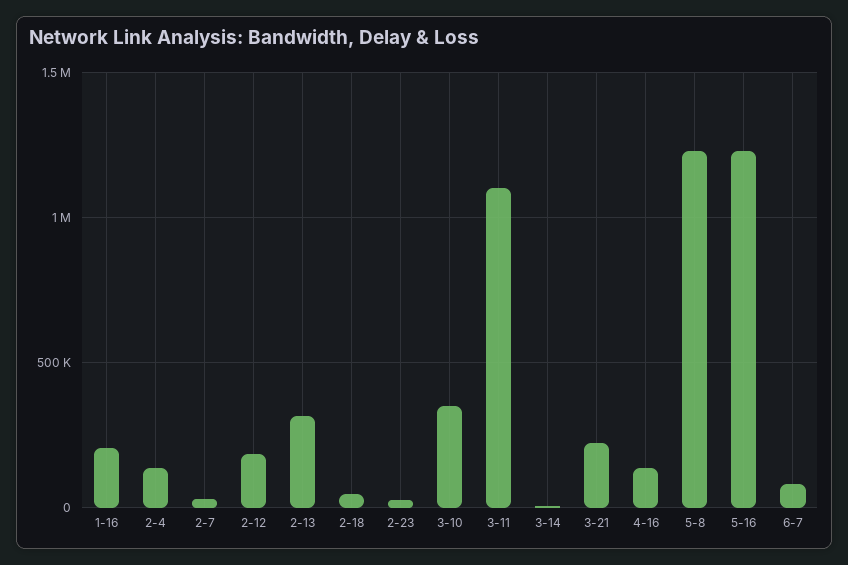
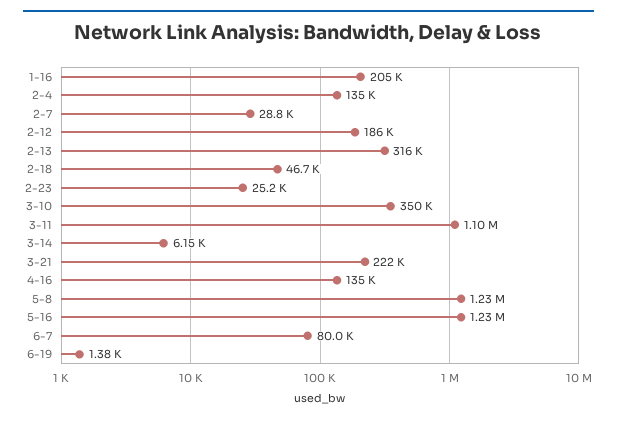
6-19: none -> 1380

